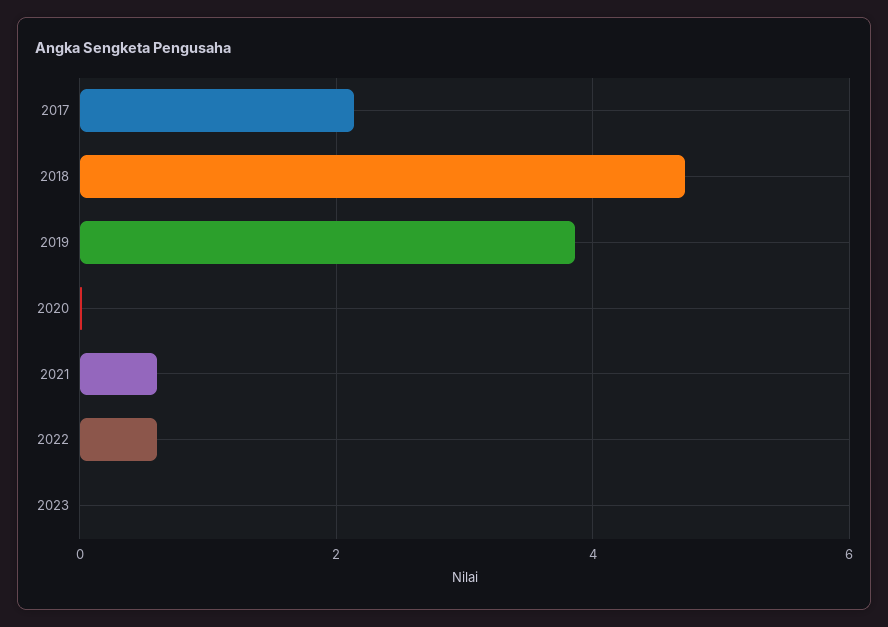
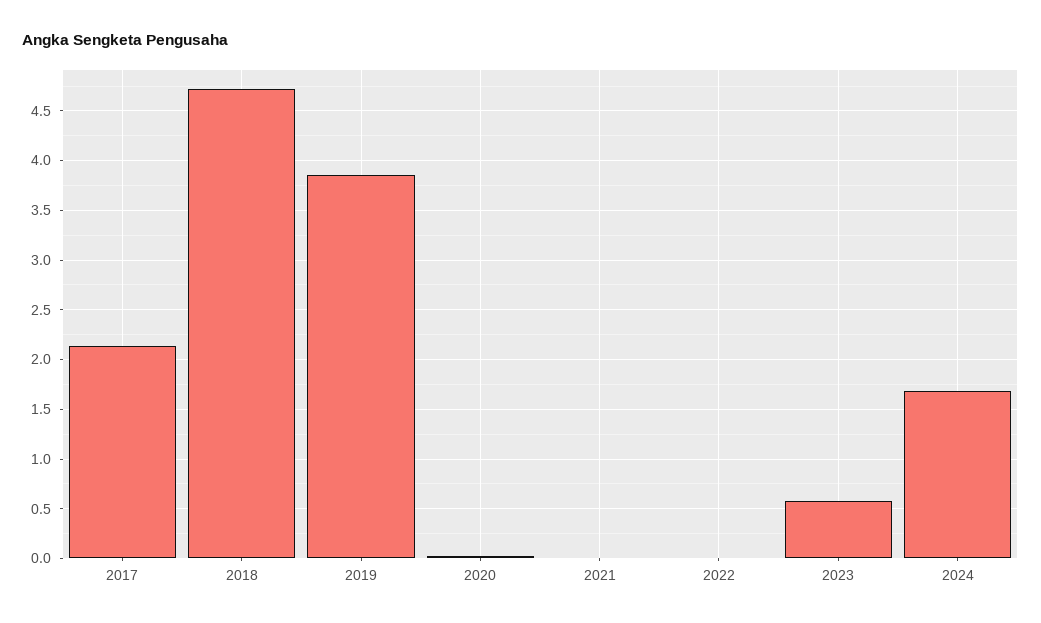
2021: 0.6 -> 0
2022: 0.6 -> 0
2023: 0 -> 0.6
2024: none -> 1.7

